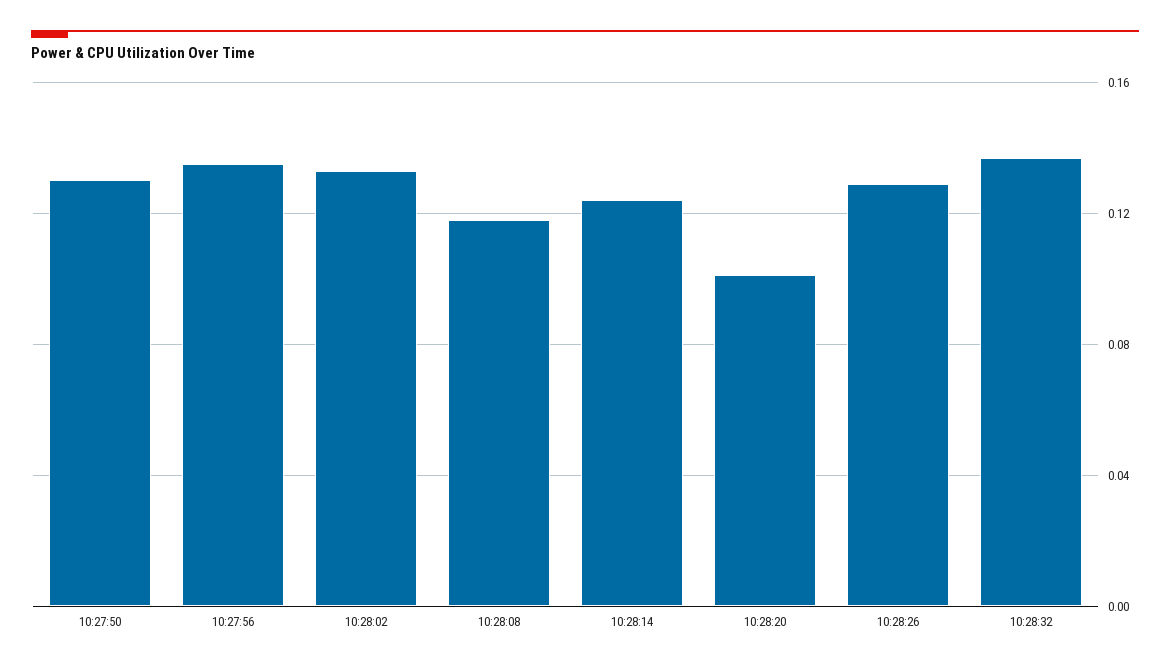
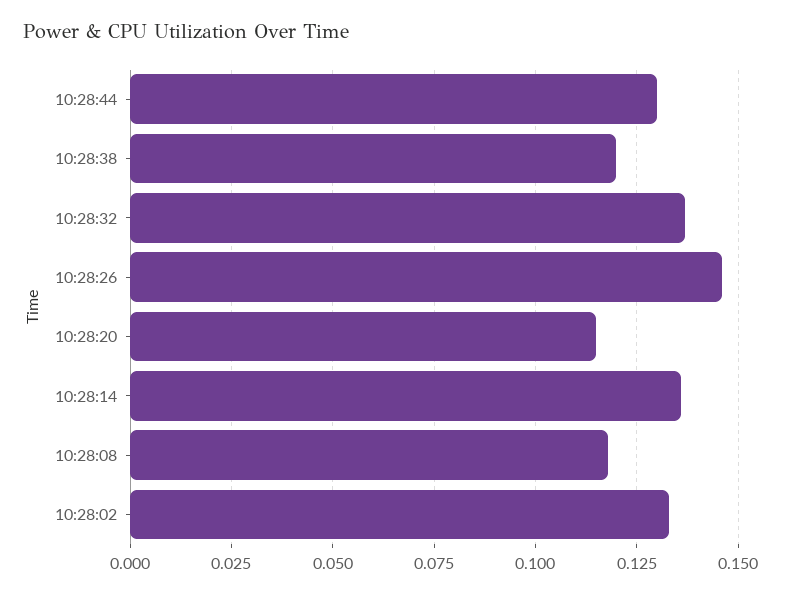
10:27:50: 0.13 -> none
10:27:56: 0.135 -> none
10:28:14: 0.125 -> 0.135
10:28:20: 0.1 -> 0.115
10:28:26: 0.13 -> 0.145
10:28:44: none -> 0.13
10:28:38: none -> 0.12

